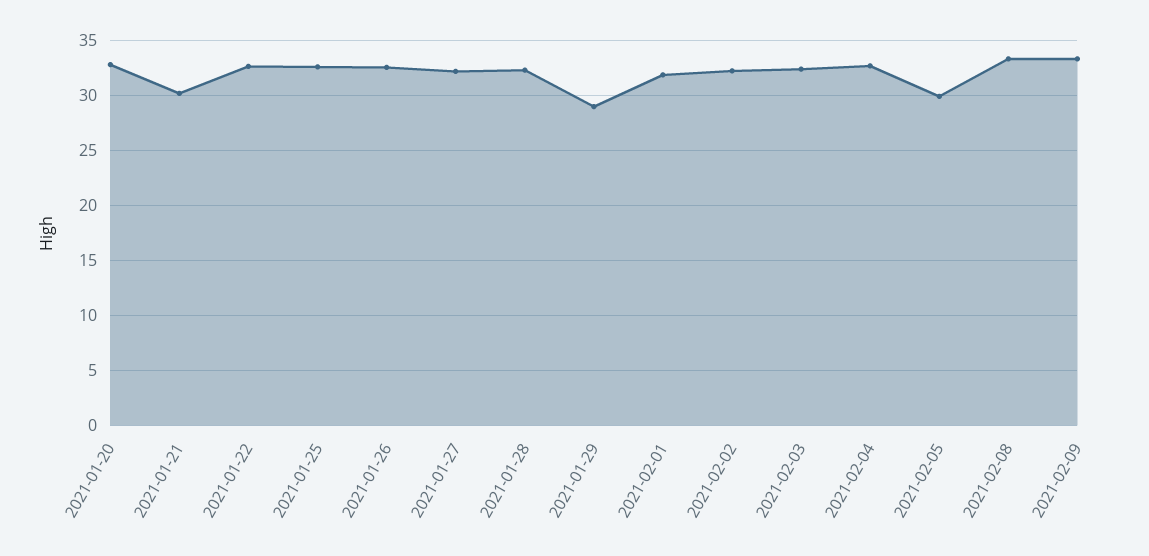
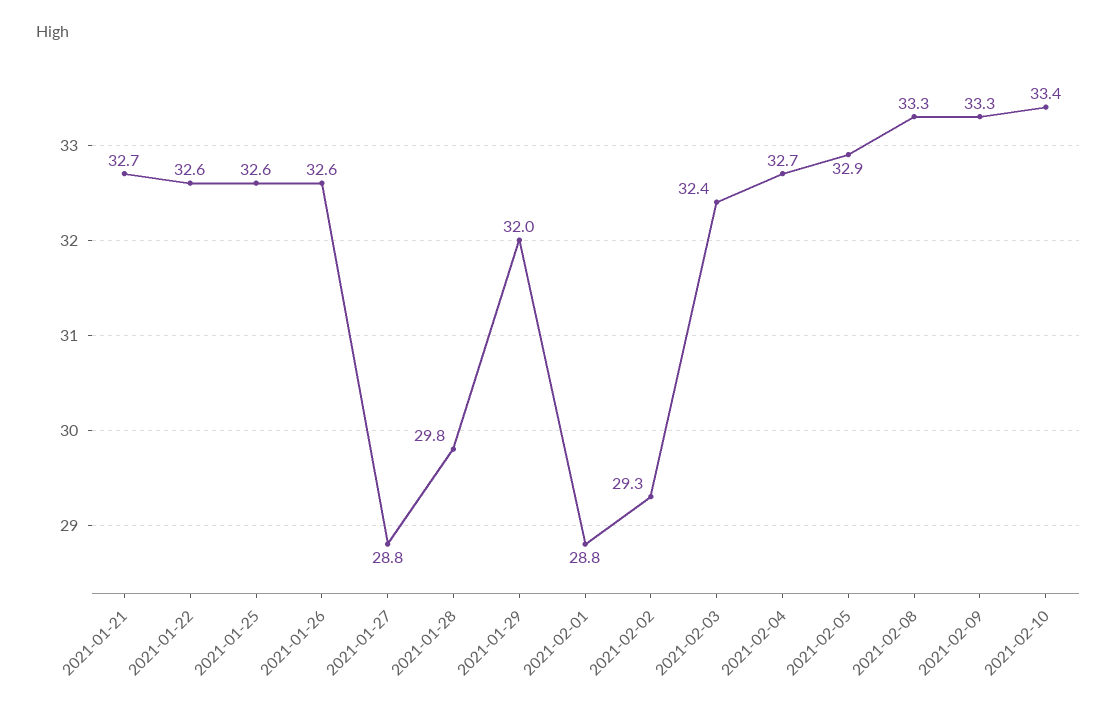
2021-01-20: 33 -> none
2021-01-21: 30 -> 32.7
2021-01-27: 32 -> 28.8
2021-01-28: 32 -> 29.8
2021-01-29: 29 -> 32
2021-02-01: 32 -> 28.8
2021-02-02: 32 -> 29.3
2021-02-05: 30 -> 32.9
2021-02-10: none -> 33.4

